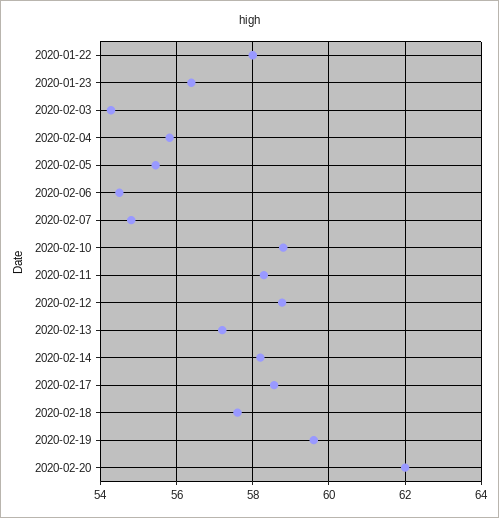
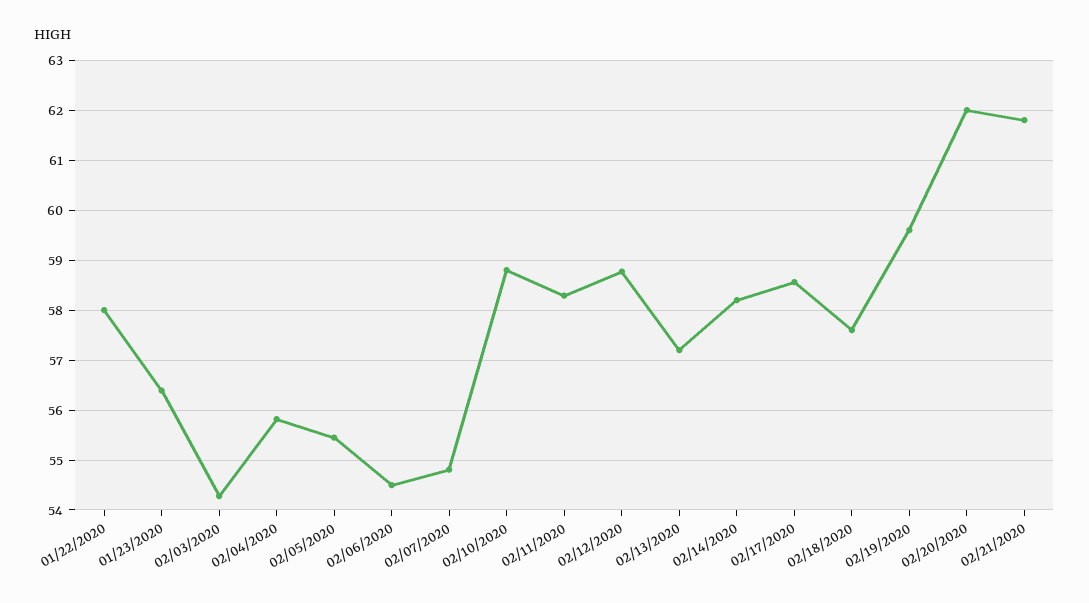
02/21/2020: none -> 61.8

